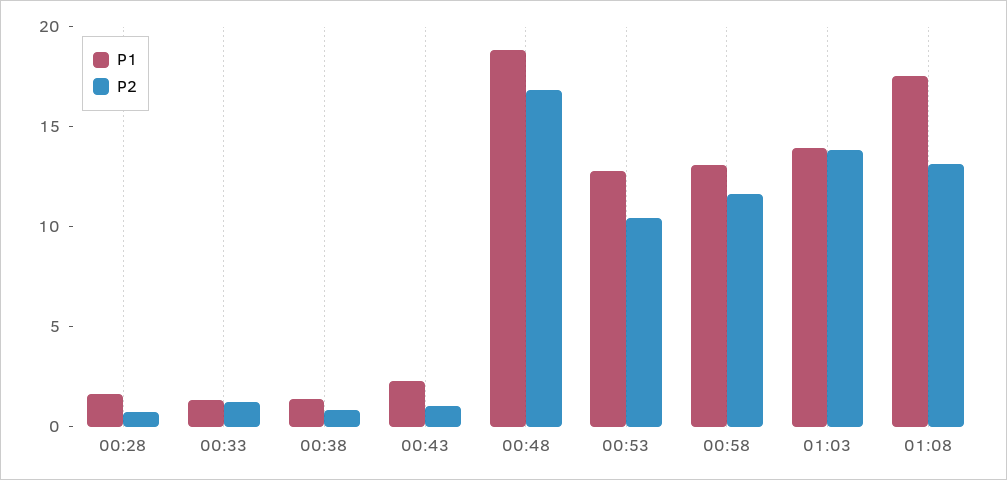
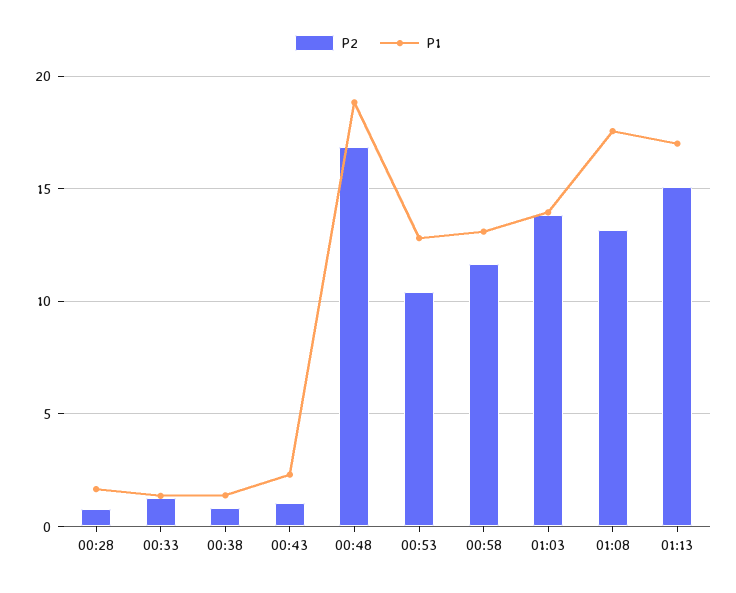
P2, 01:13: none -> 15
P1, 01:13: none -> 17

